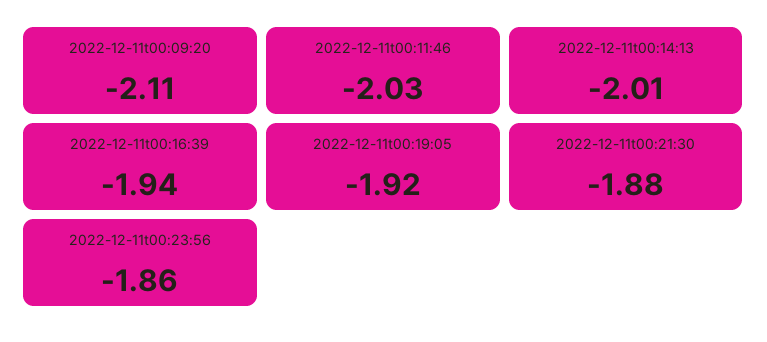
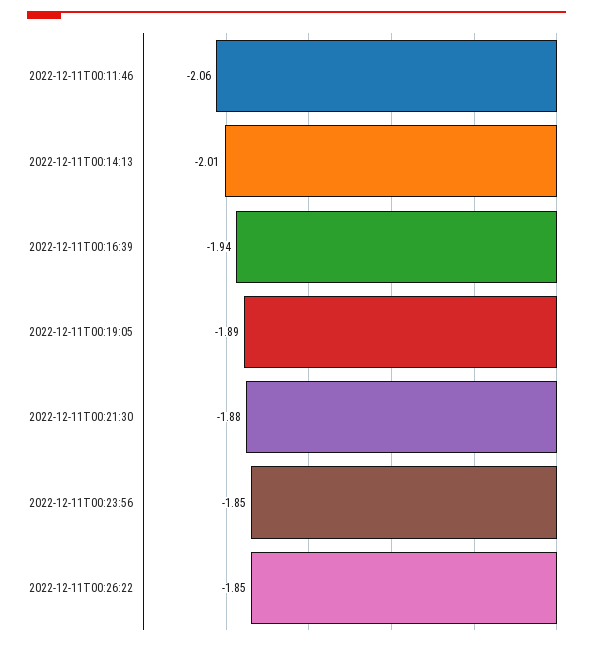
2022-12-11t00:09:20: -2.11 -> none
2022-12-11t00:11:46: -2.03 -> -2.06
2022-12-11t00:19:05: -1.92 -> -1.89
2022-12-11t00:23:56: -1.86 -> -1.85
2022-12-11T00:26:22: none -> -1.85

